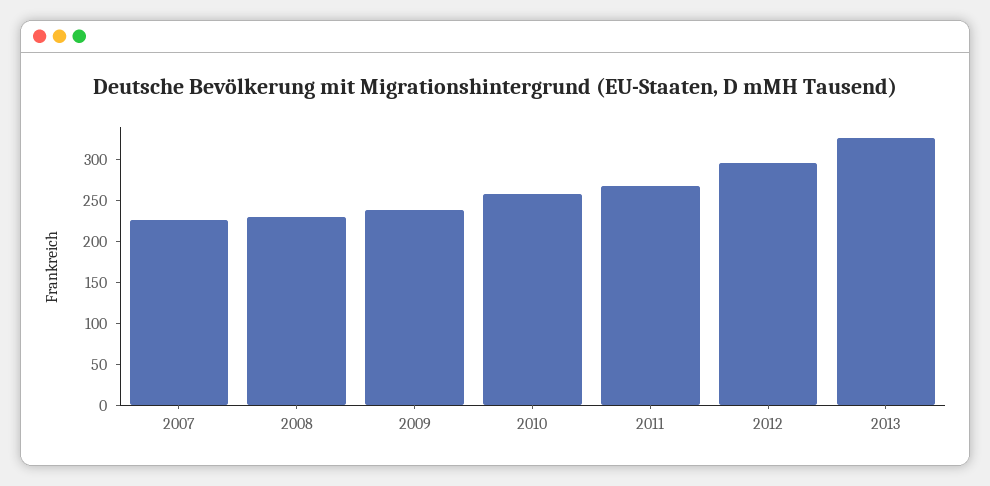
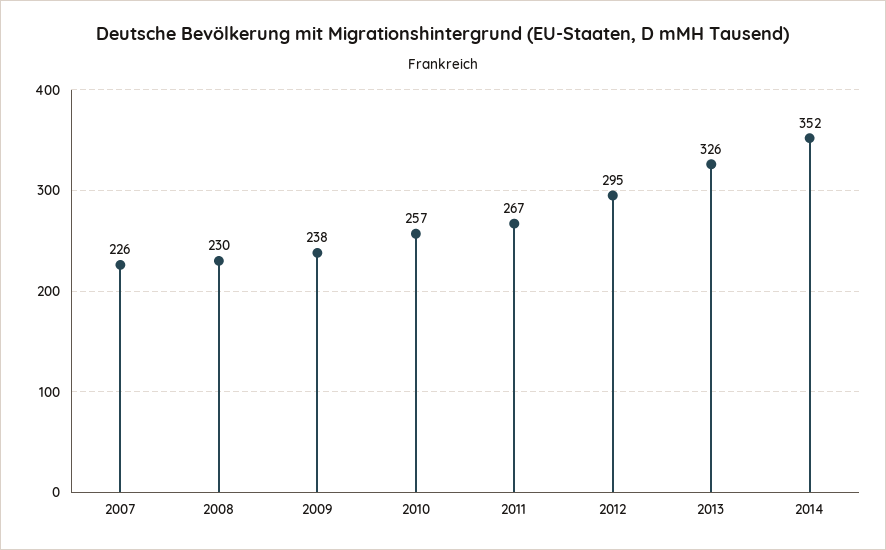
2014: none -> 352

